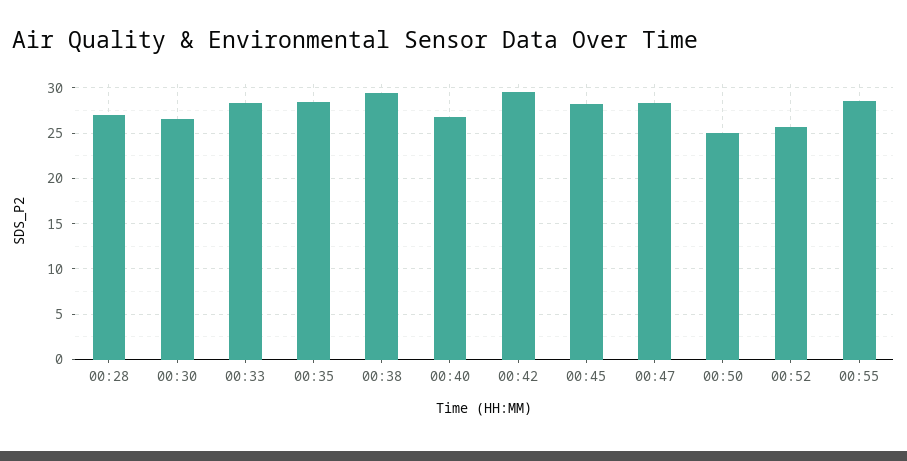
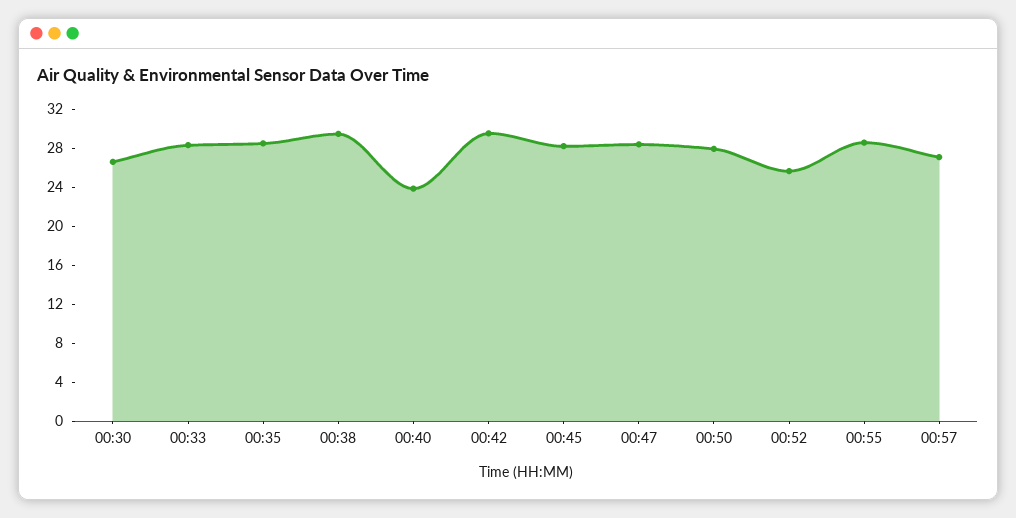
00:28: 27 -> none
00:40: 27 -> 24
00:50: 25 -> 28
00:57: none -> 27

